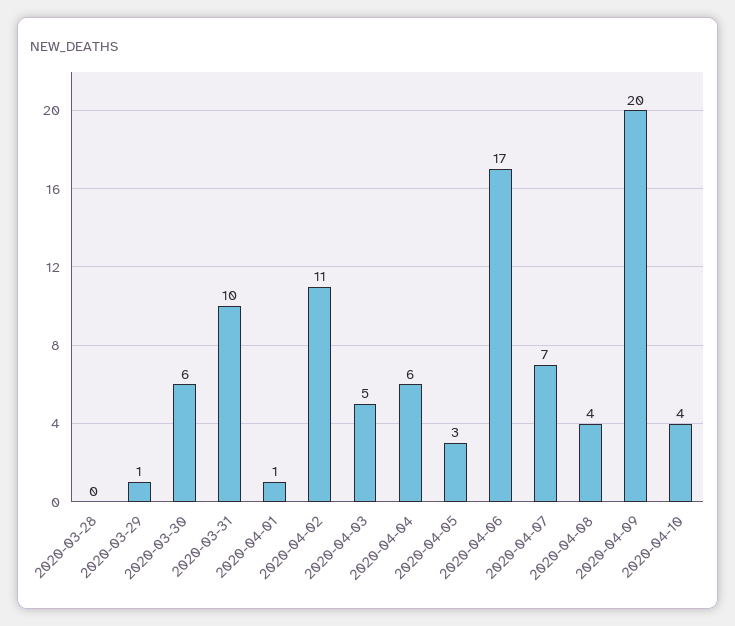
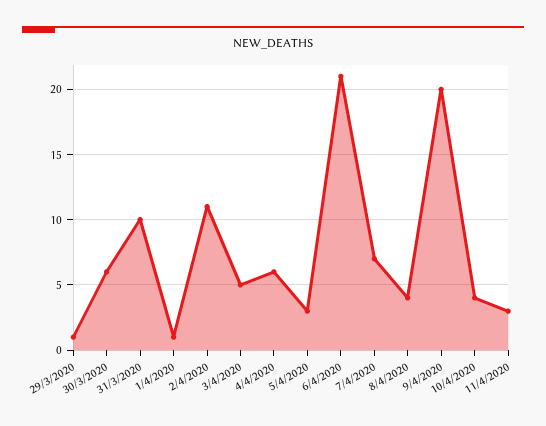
2020-03-28: 0 -> none
2020-04-06: 17 -> 21
11/4/2020: none -> 3

